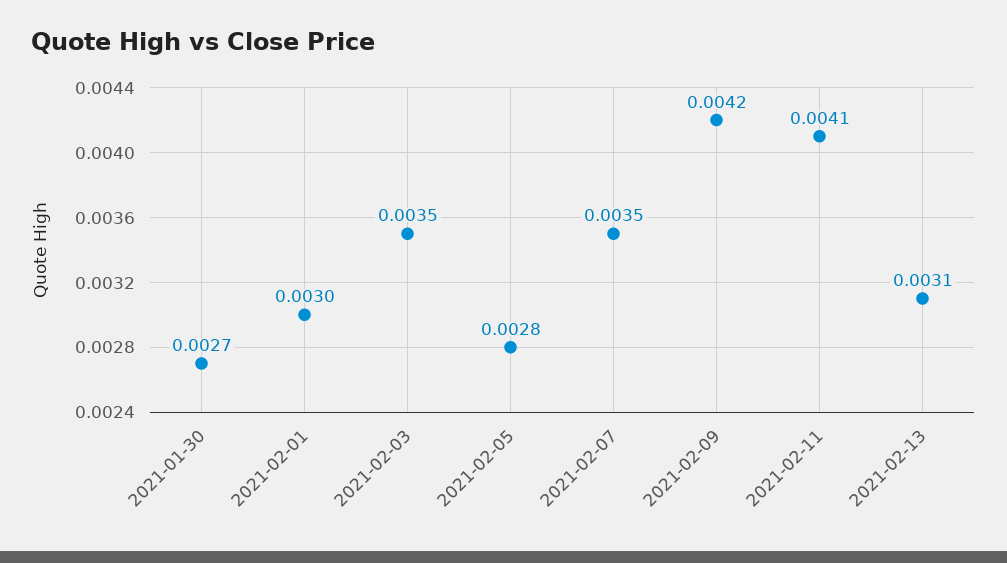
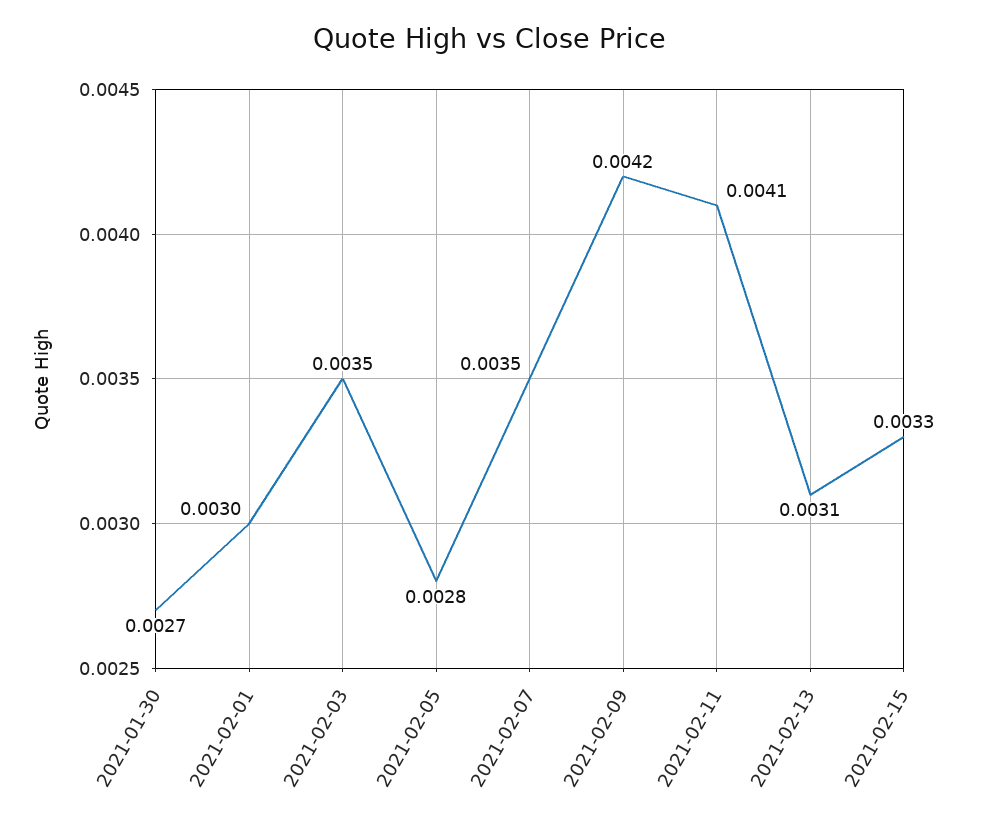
2021-02-15: none -> 0.0033

